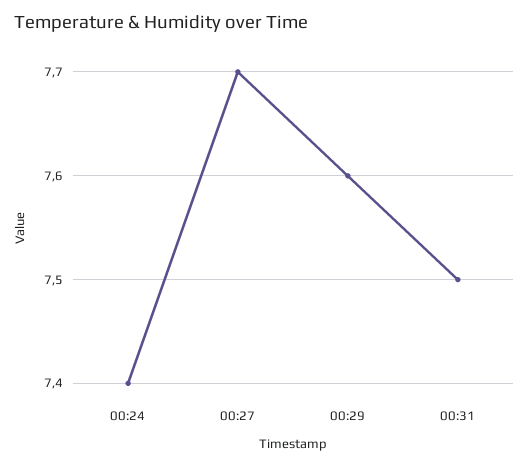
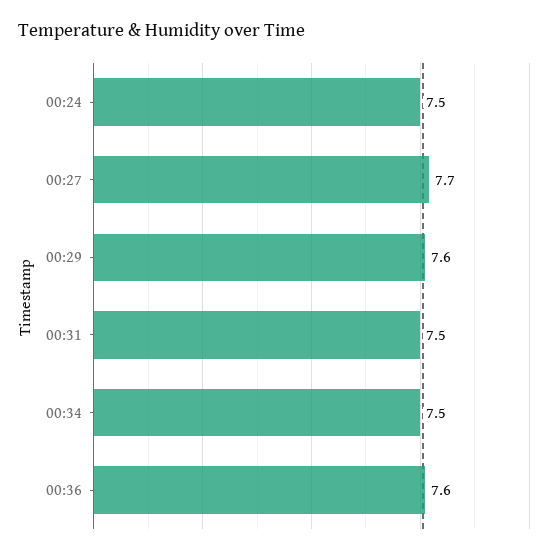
00:24: 7.4 -> 7.5
00:34: none -> 7.5
00:36: none -> 7.6

